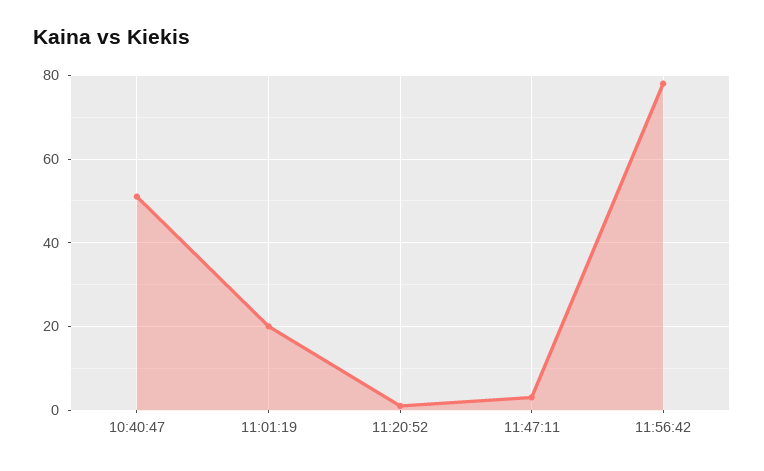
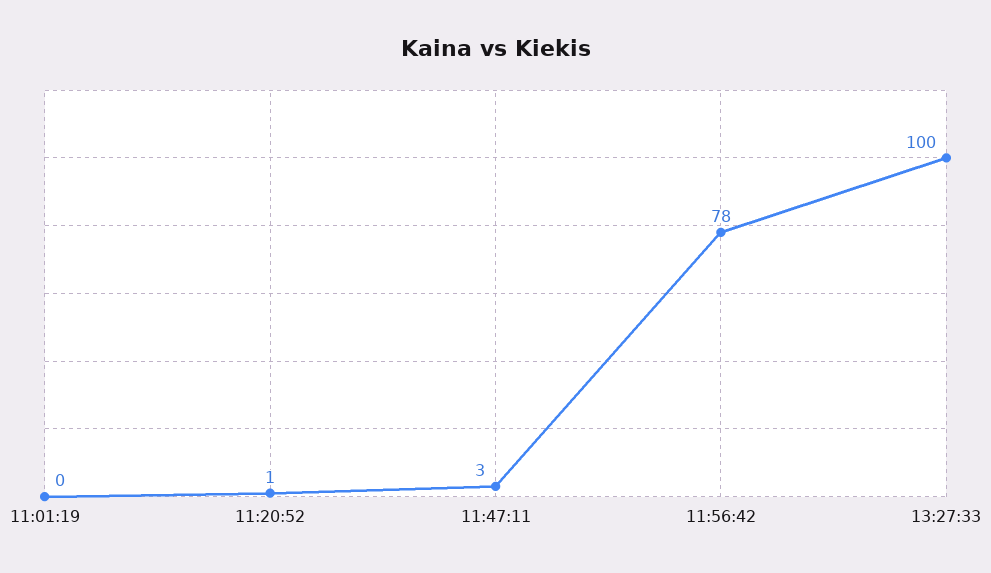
10:40:47: 50 -> none
11:01:19: 20 -> 0
13:27:33: none -> 100

